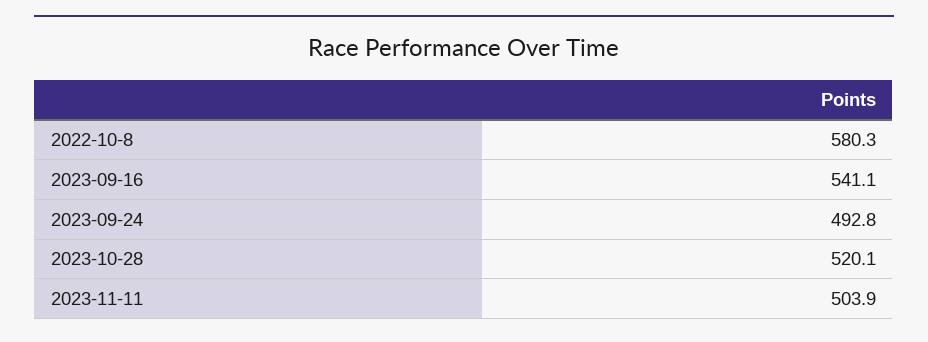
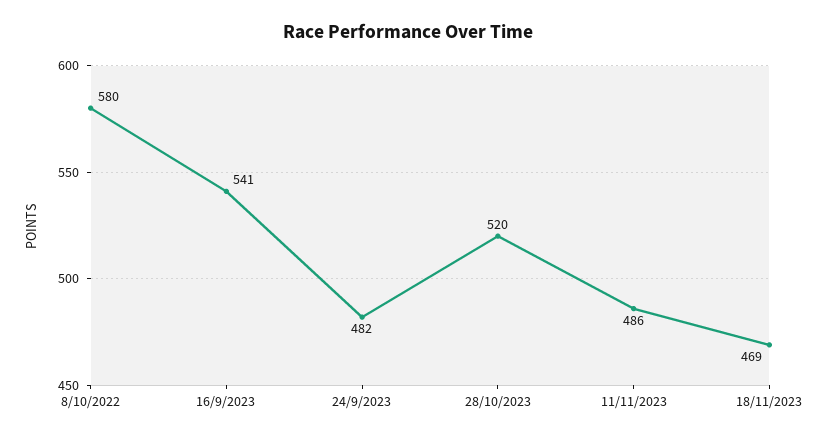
2023-09-24: 492.8 -> 482
2023-11-11: 503.9 -> 486
18/11/2023: none -> 469

